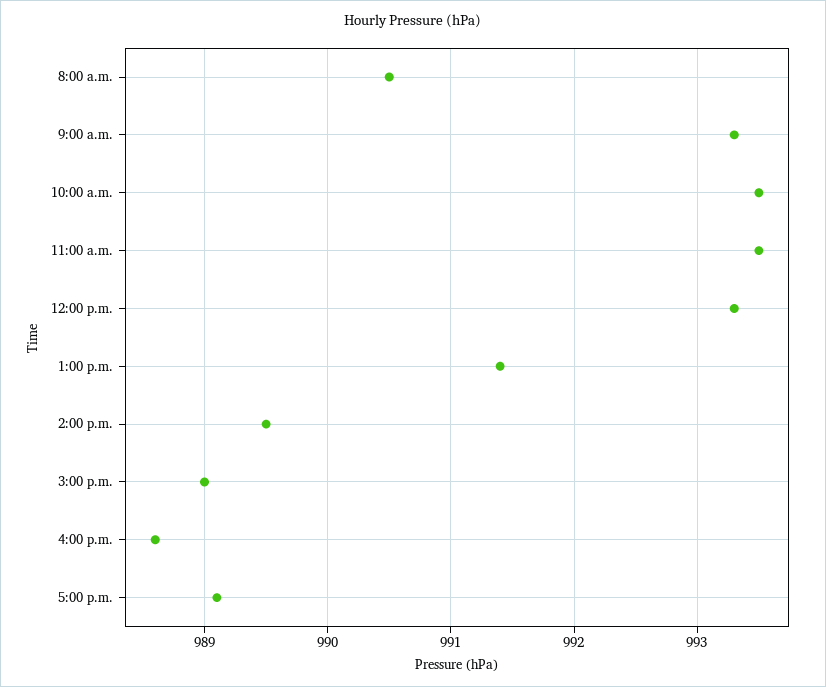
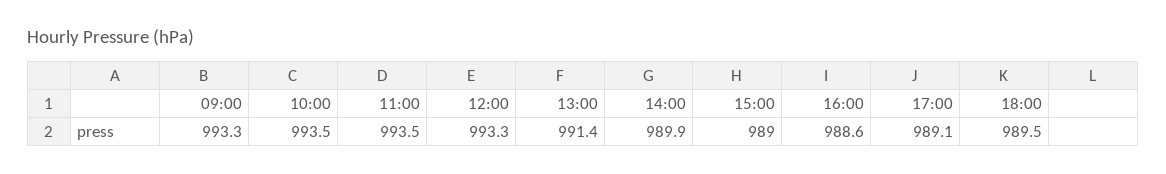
8:00 a.m.: 990.5 -> none
2:00 p.m.: 989.5 -> 989.9
18:00: none -> 989.5

